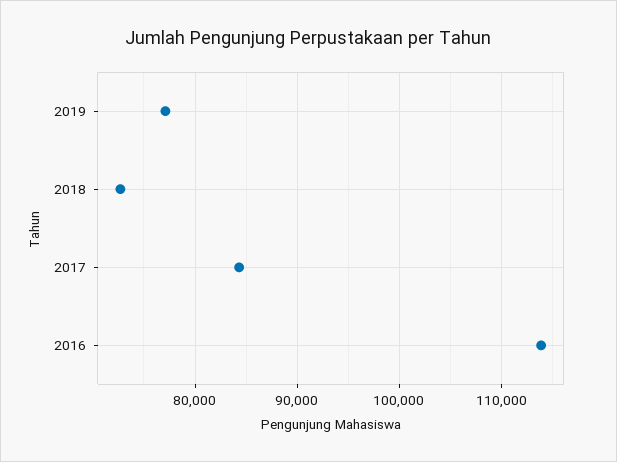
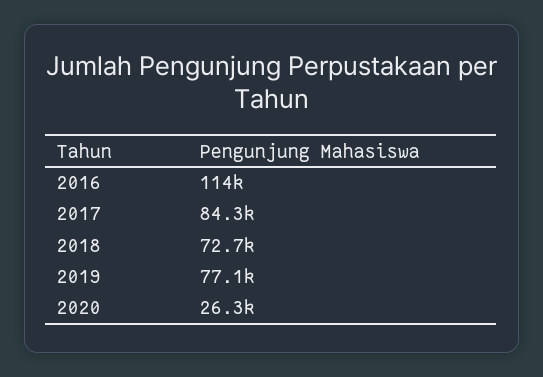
2020: none -> 26300

